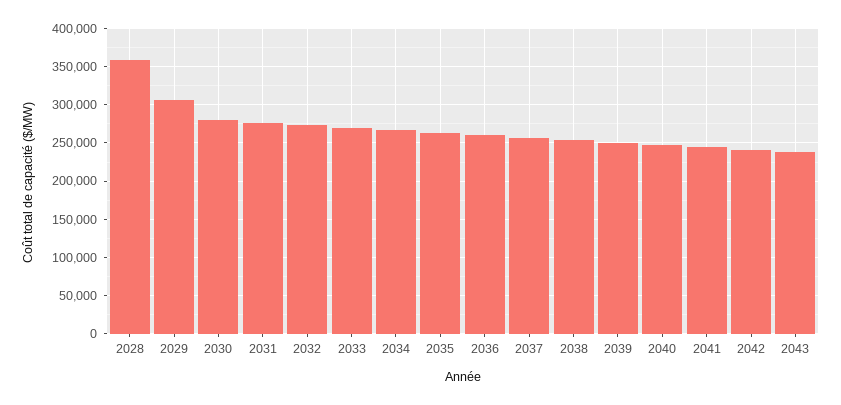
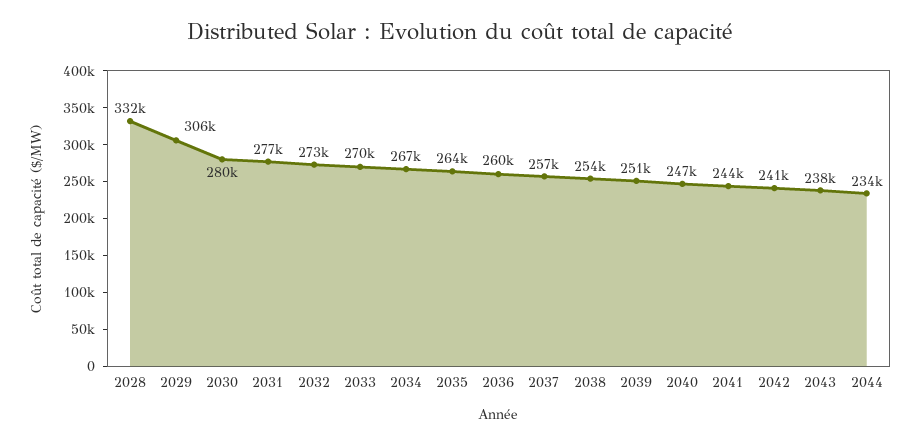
2028: 360000 -> 332000
2044: none -> 234000

